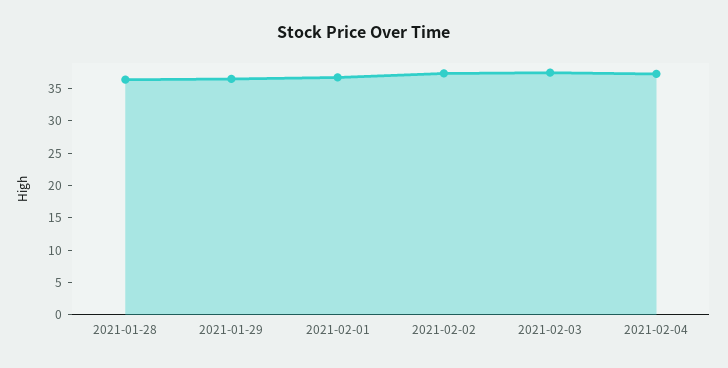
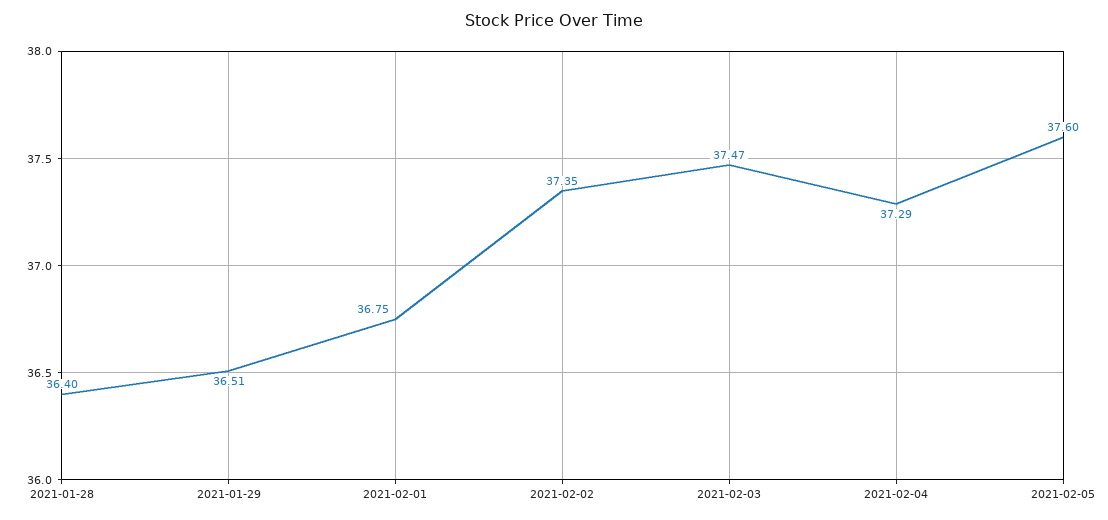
2021-02-05: none -> 37.6

